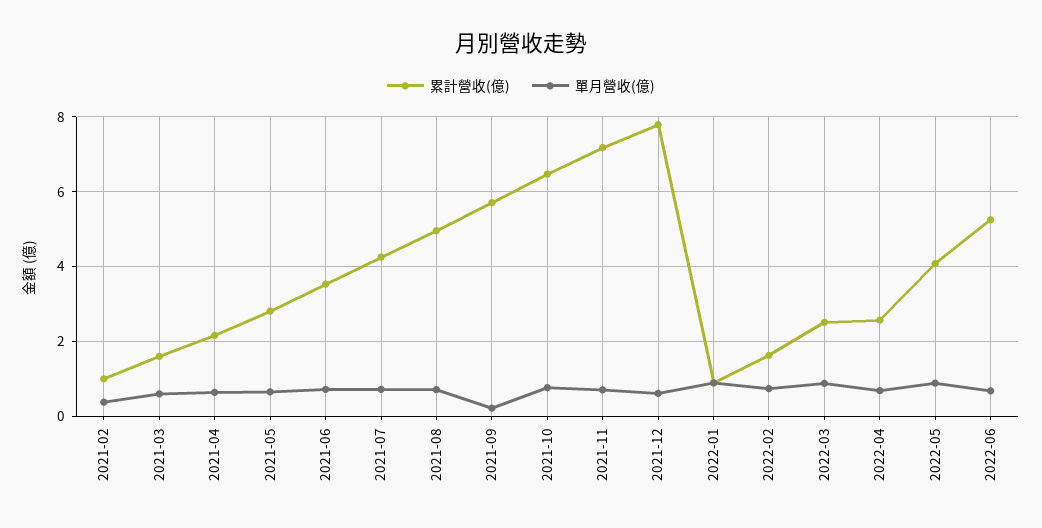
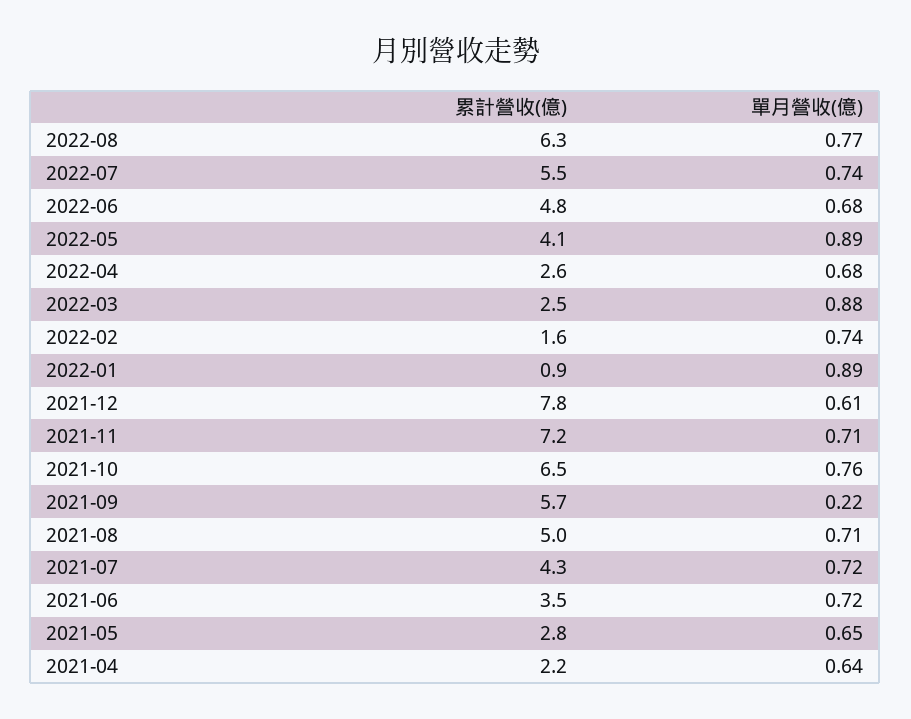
累計營收(億), 2021-02: 1 -> none
單月營收(億), 2021-02: 0.4 -> none
累計營收(億), 2021-03: 1.6 -> none
單月營收(億), 2021-03: 0.6 -> none
累計營收(億), 2022-06: 5.2 -> 4.8
累計營收(億), 2022-08: none -> 6.3
單月營收(億), 2022-08: none -> 0.77
累計營收(億), 2022-07: none -> 5.5
單月營收(億), 2022-07: none -> 0.74

